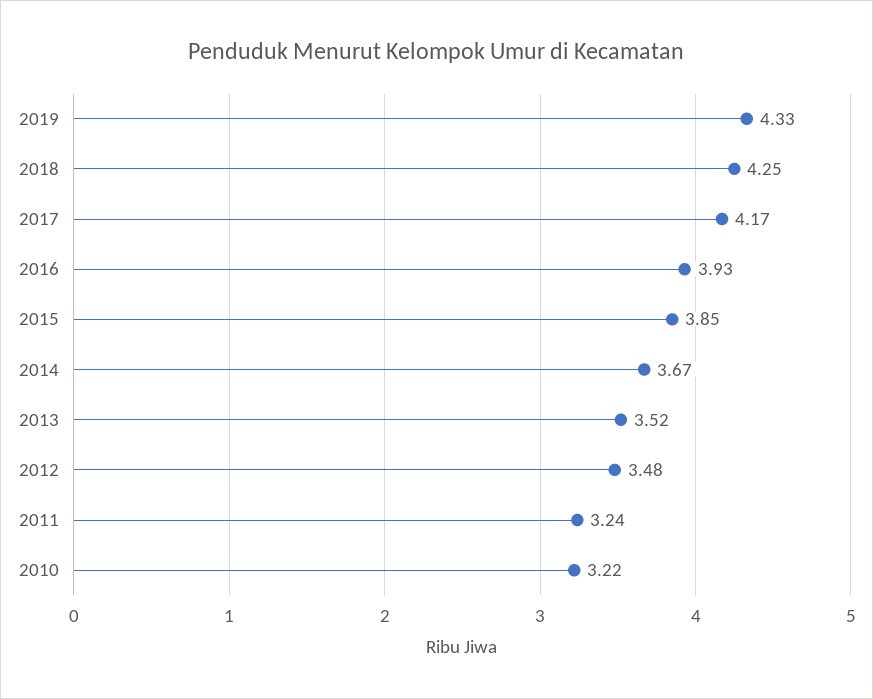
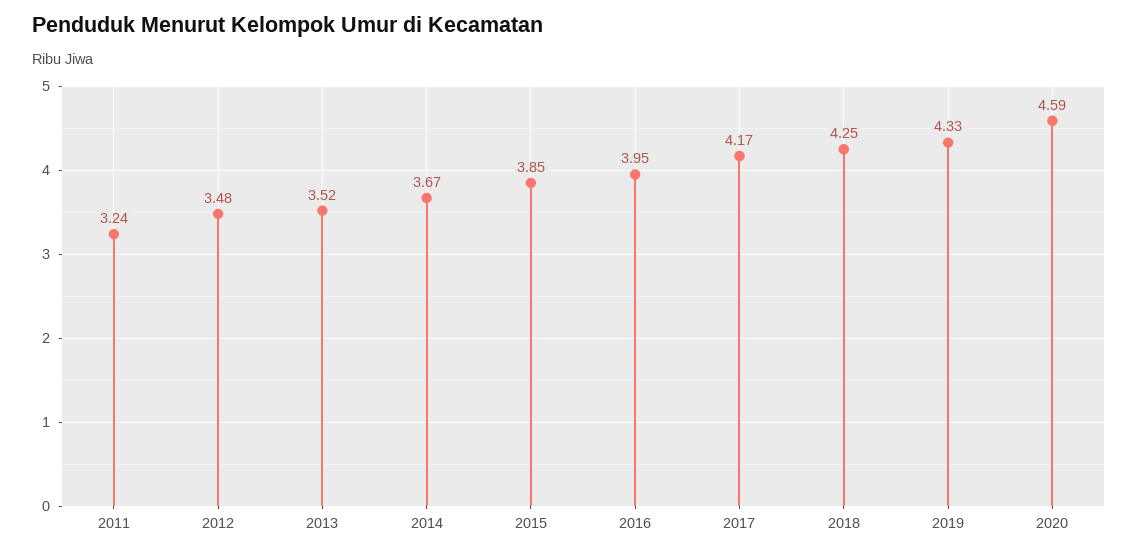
2016: 3.93 -> 3.95
2010: 3.22 -> none
2020: none -> 4.59

